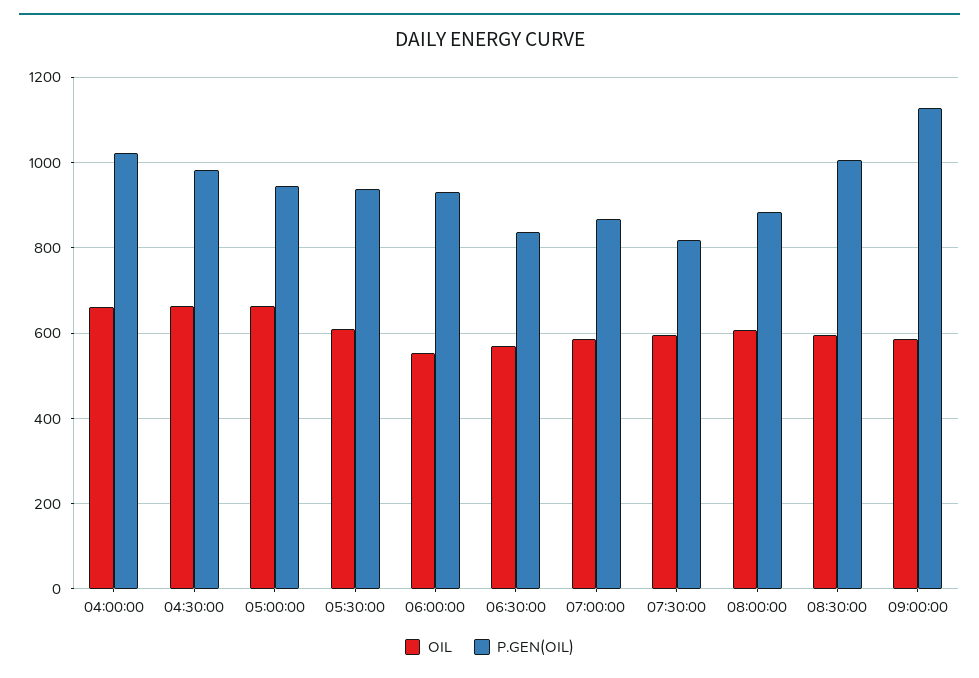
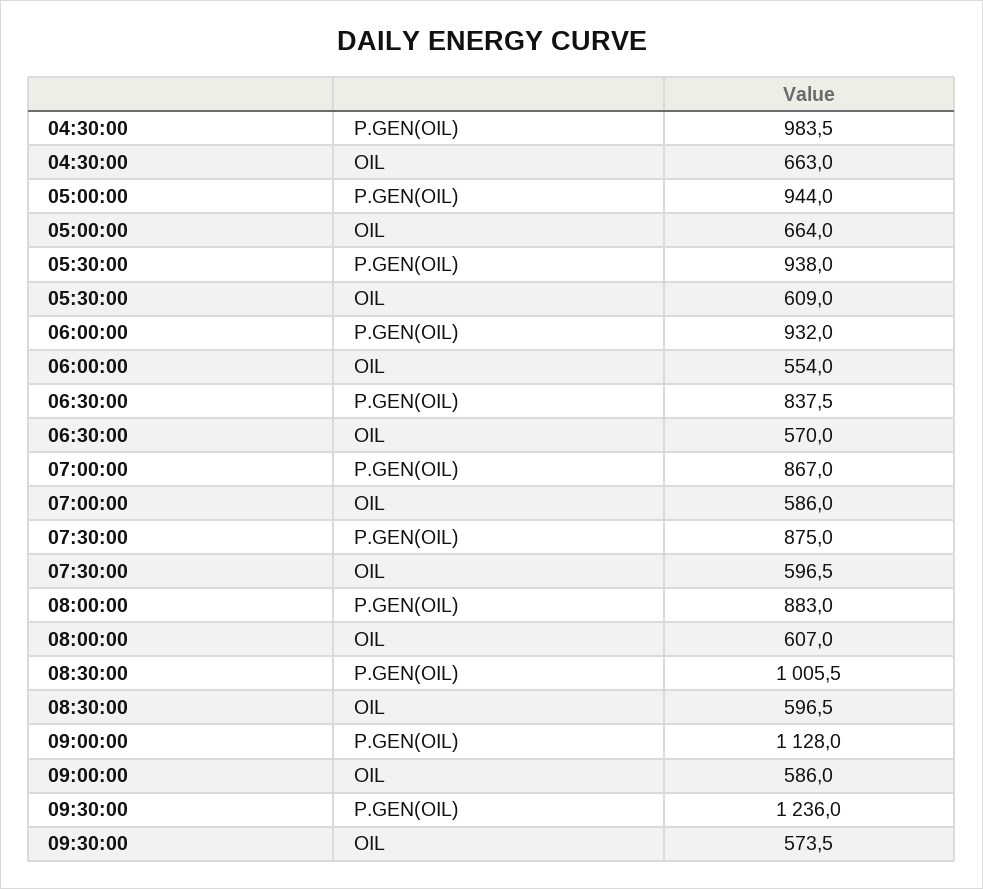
OIL, 04:00:00: 660 -> none
P.GEN(OIL), 04:00:00: 1020 -> none
P.GEN(OIL), 07:30:00: 820 -> 875
P.GEN(OIL), 09:30:00: none -> 1236
OIL, 09:30:00: none -> 573.5

